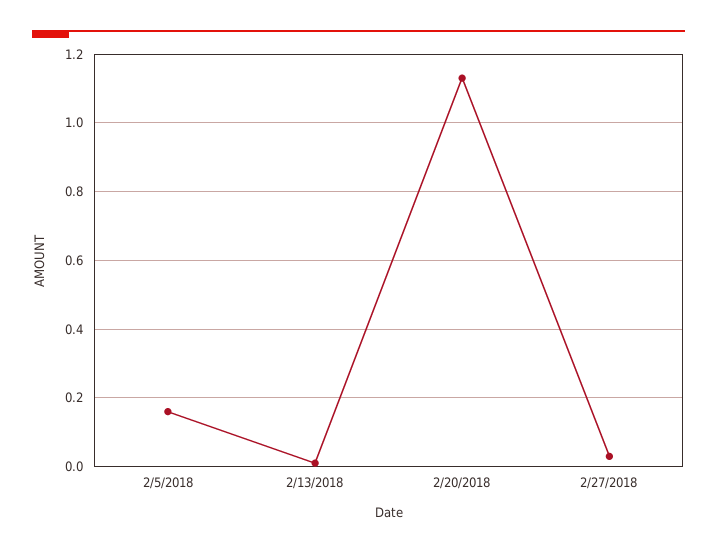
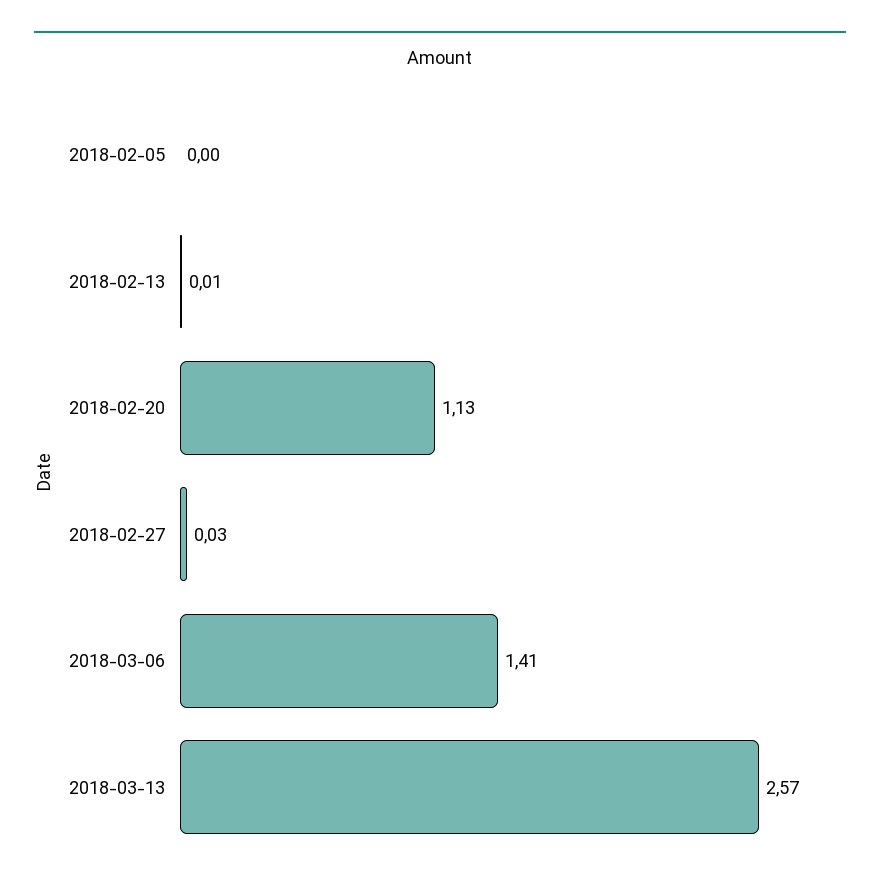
2/5/2018: 0.15 -> 0
2018-03-06: none -> 1.41
2018-03-13: none -> 2.57

